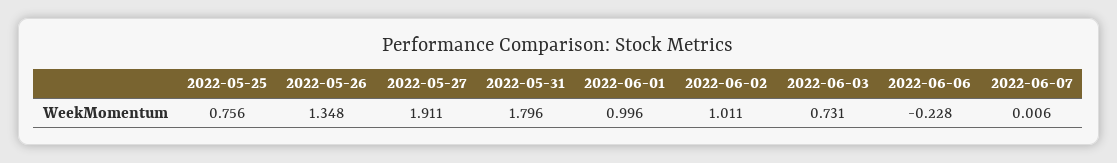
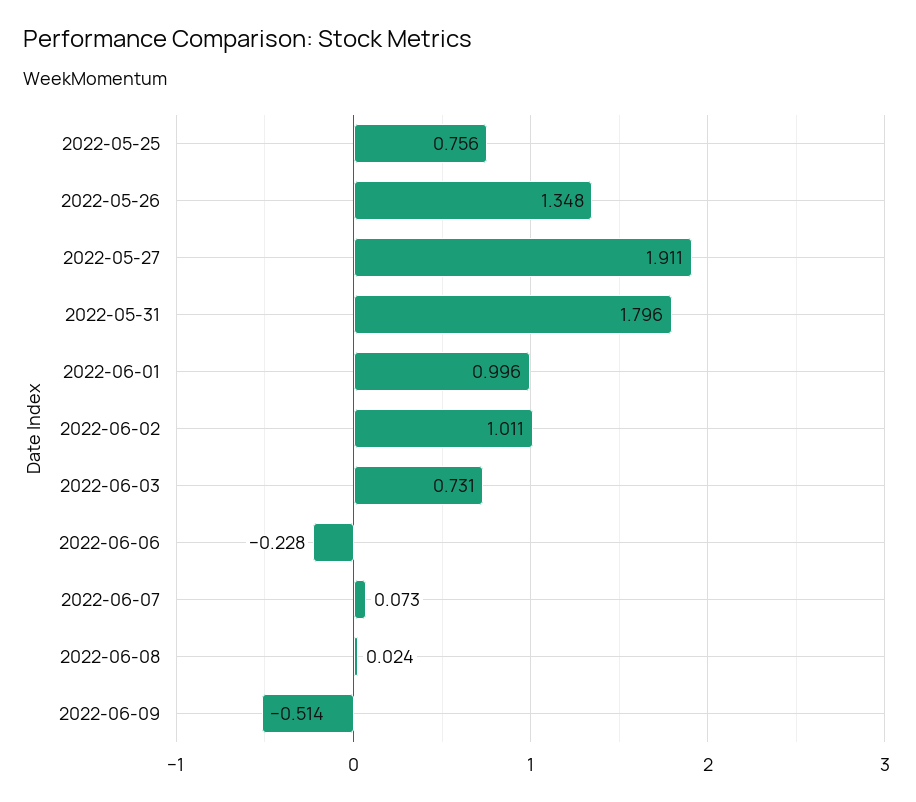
2022-06-07: 0.006 -> 0.073
2022-06-08: none -> 0.024
2022-06-09: none -> -0.514

